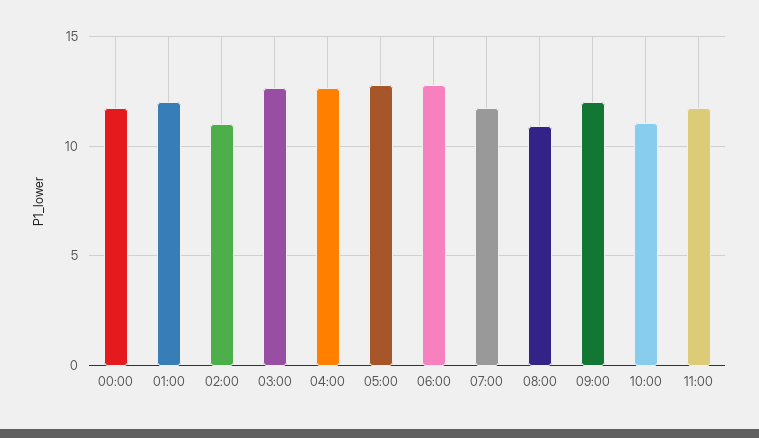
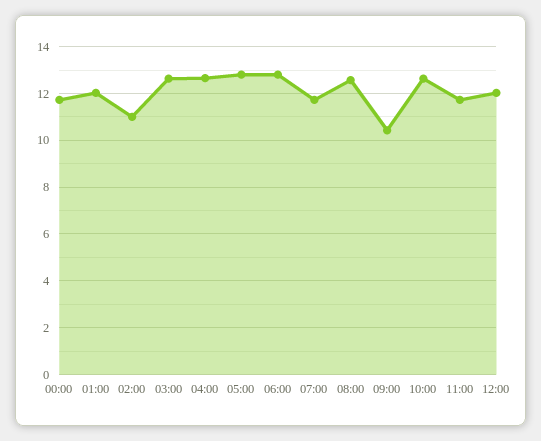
08:00: 11 -> 12.5
09:00: 12 -> 10.5
10:00: 11 -> 12.5
12:00: none -> 12

